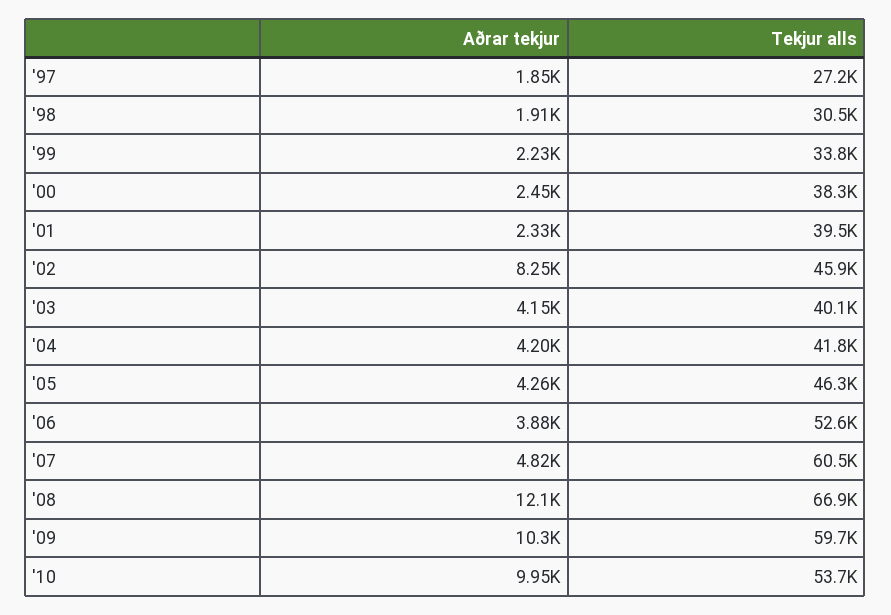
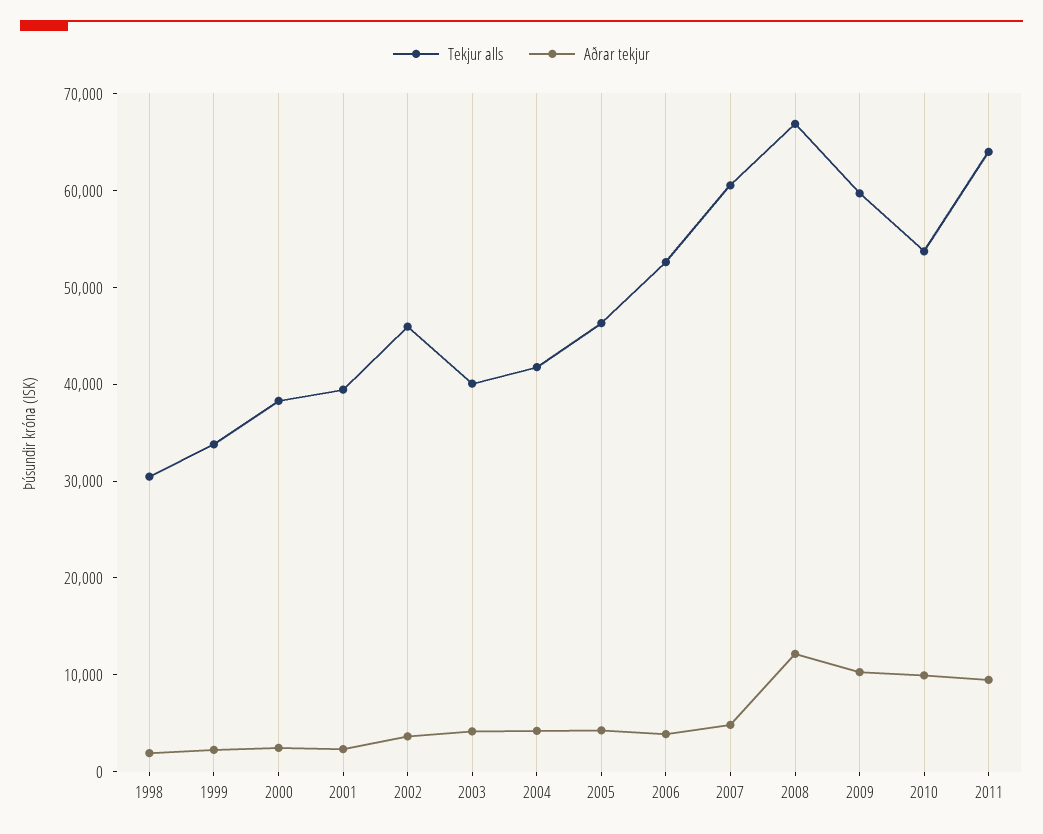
Aðrar tekjur, '97: 1850 -> none
Tekjur alls, '97: 27200 -> none
Aðrar tekjur, '02: 8250 -> 4000
Tekjur alls, 2011: none -> 64000
Aðrar tekjur, 2011: none -> 10000

